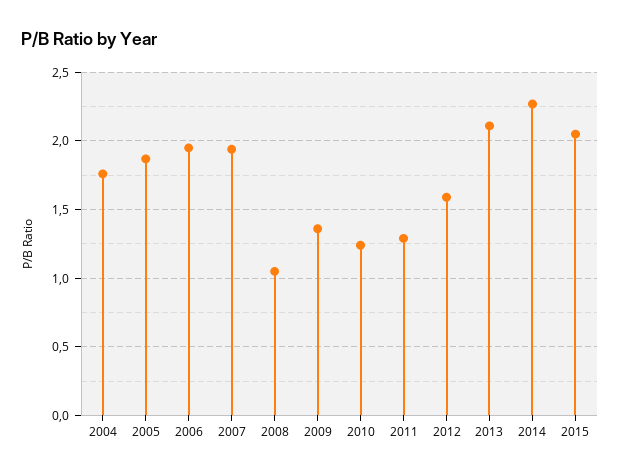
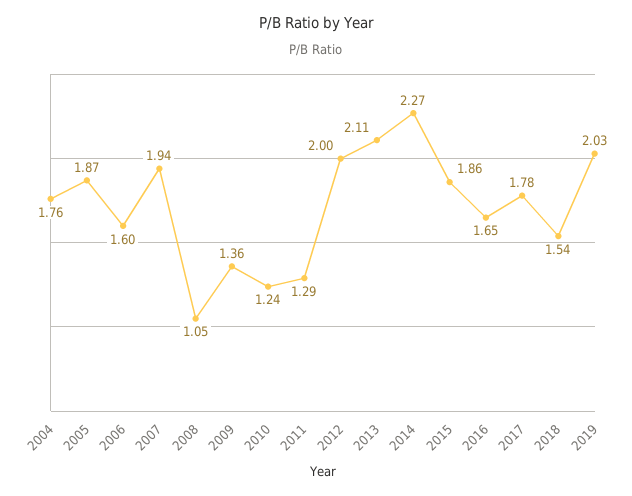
2006: 1.95 -> 1.6
2012: 1.6 -> 2
2015: 2.05 -> 1.86
2016: none -> 1.65
2017: none -> 1.78
2018: none -> 1.54
2019: none -> 2.03

